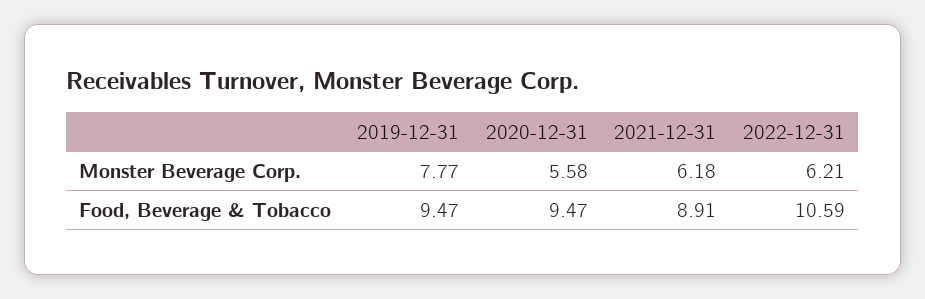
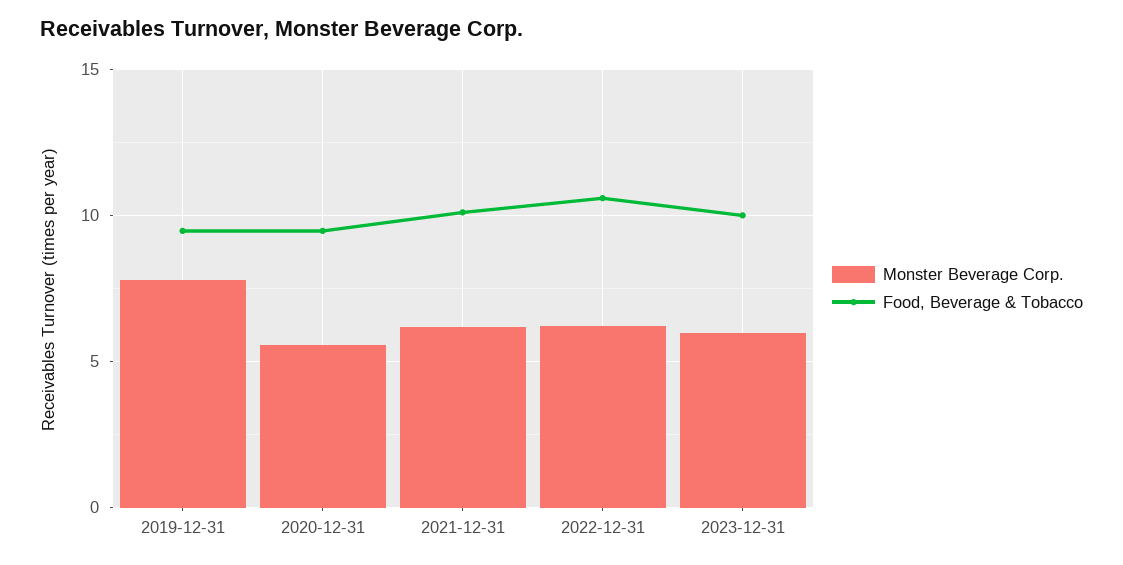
Food, Beverage & Tobacco, 2021-12-31: 8.91 -> 10
Monster Beverage Corp., 2023-12-31: none -> 6
Food, Beverage & Tobacco, 2023-12-31: none -> 10

